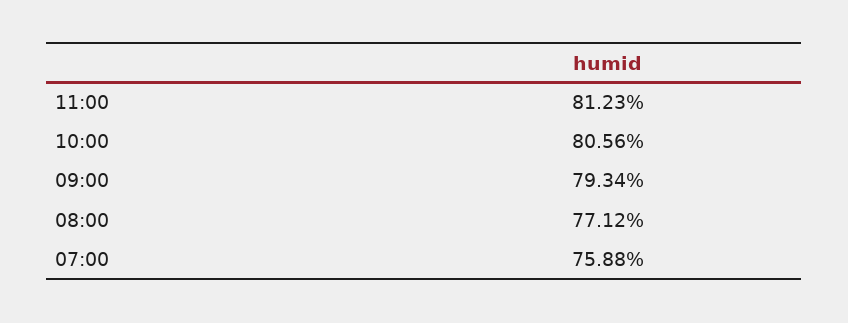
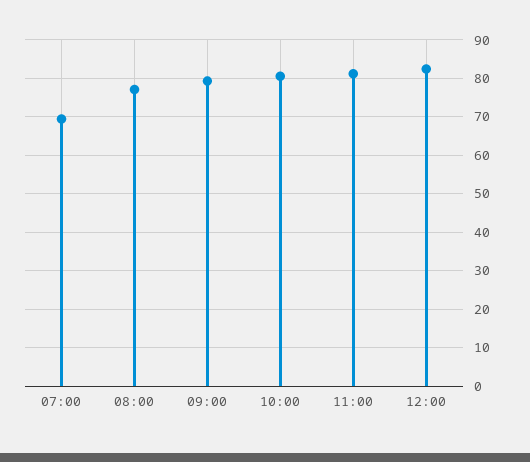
07:00: 75.88 -> 70
12:00: none -> 82

